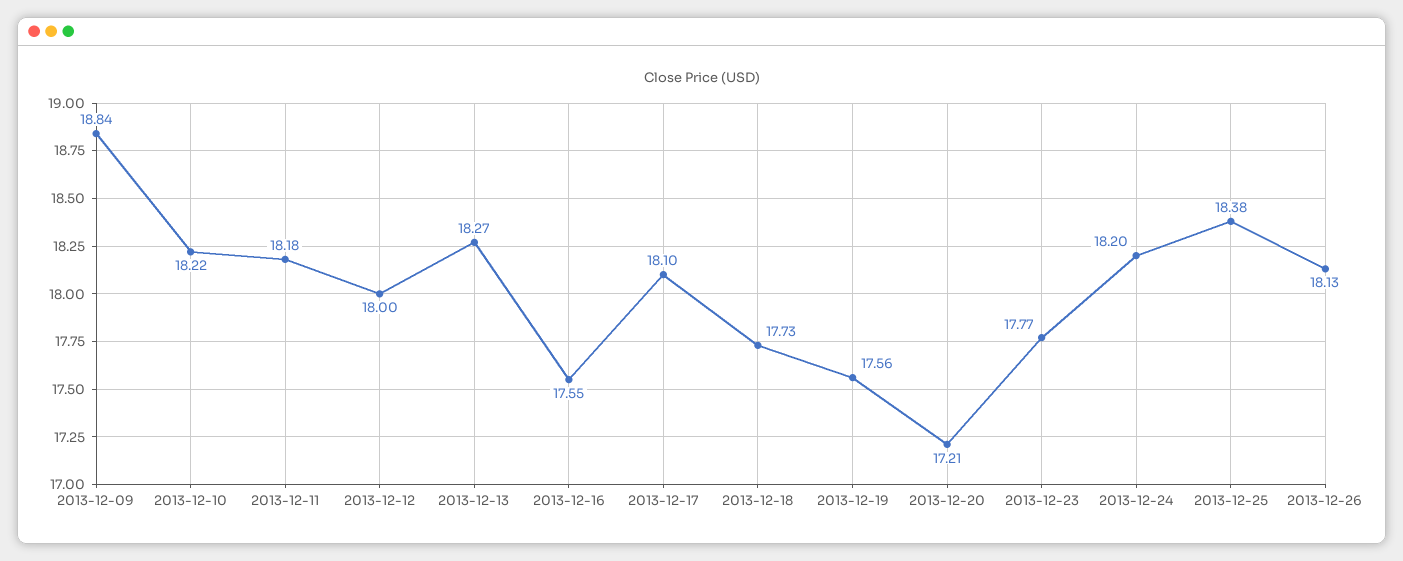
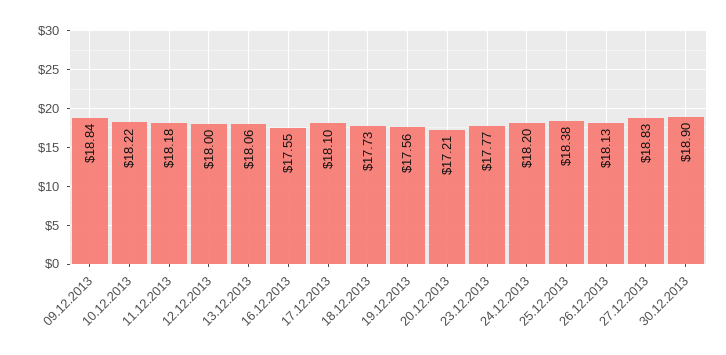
2013-12-13: 18.27 -> 18.06
27.12.2013: none -> 18.83
30.12.2013: none -> 18.9

